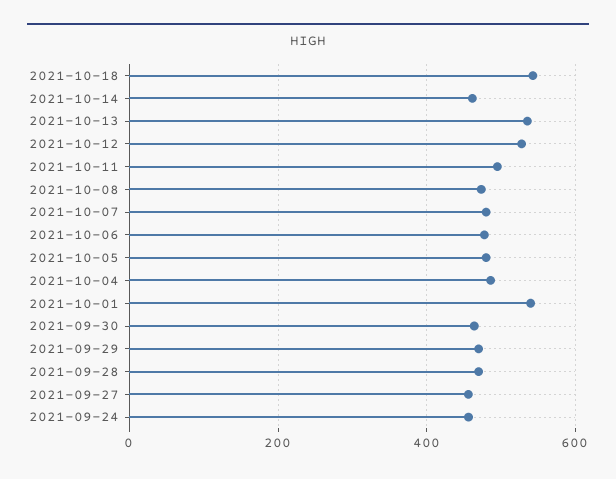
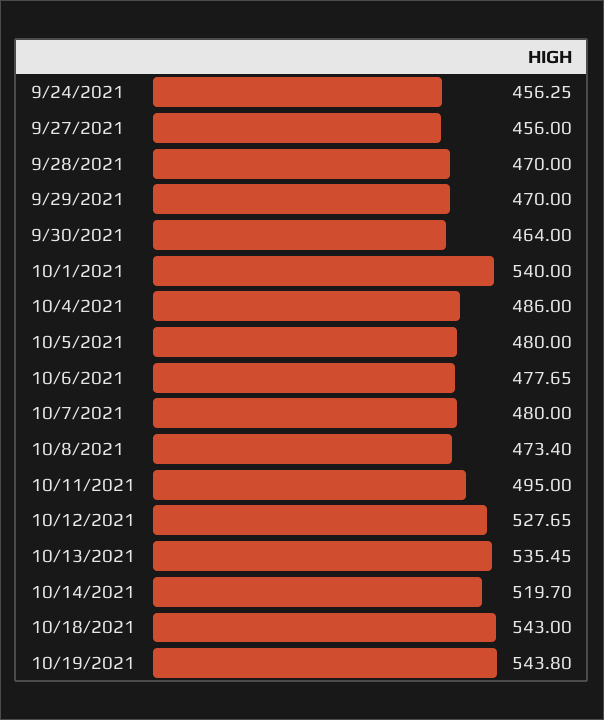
2021-10-14: 460 -> 519.7
10/19/2021: none -> 543.8

